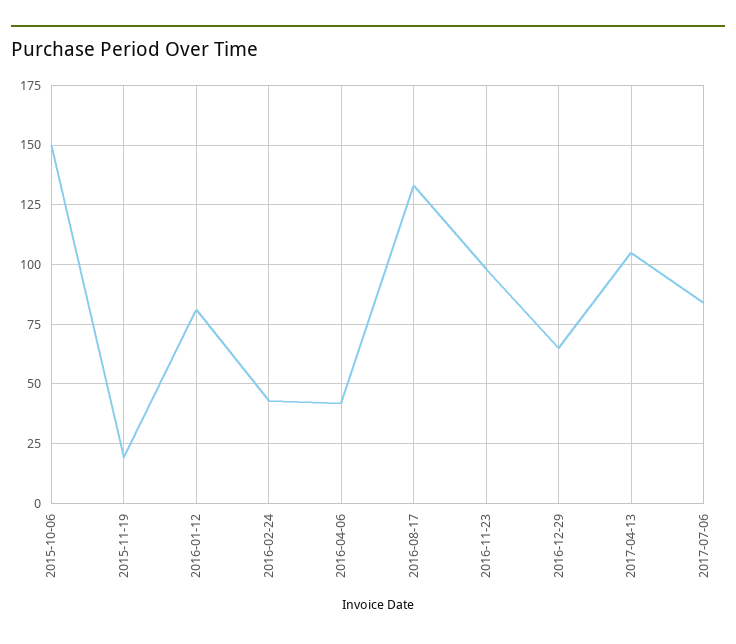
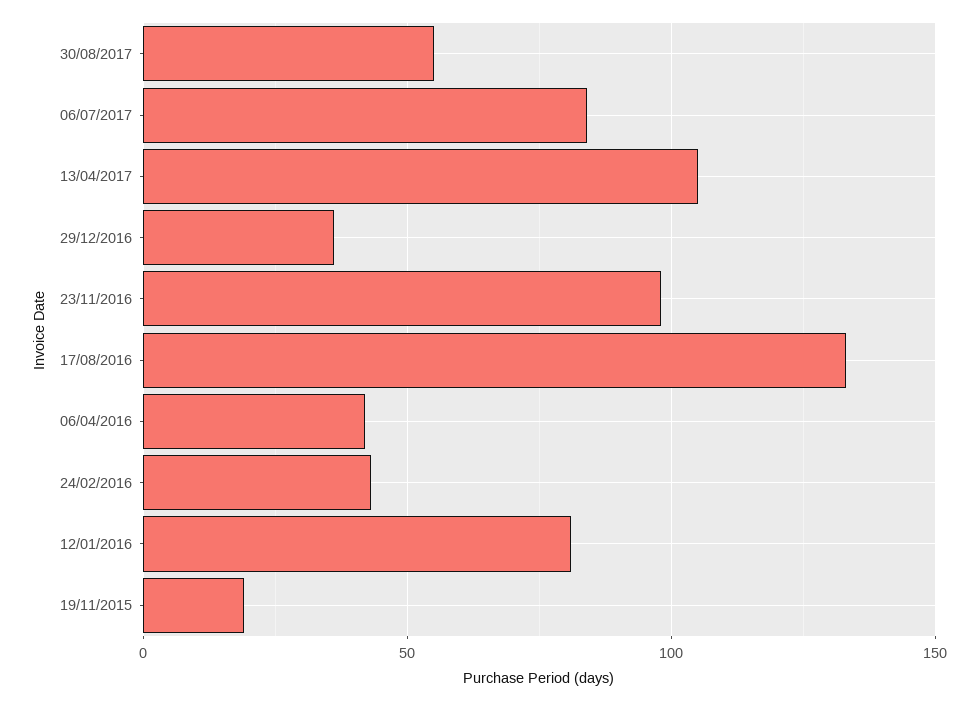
2015-10-06: 150 -> none
2016-12-29: 65 -> 35
30/08/2017: none -> 55

